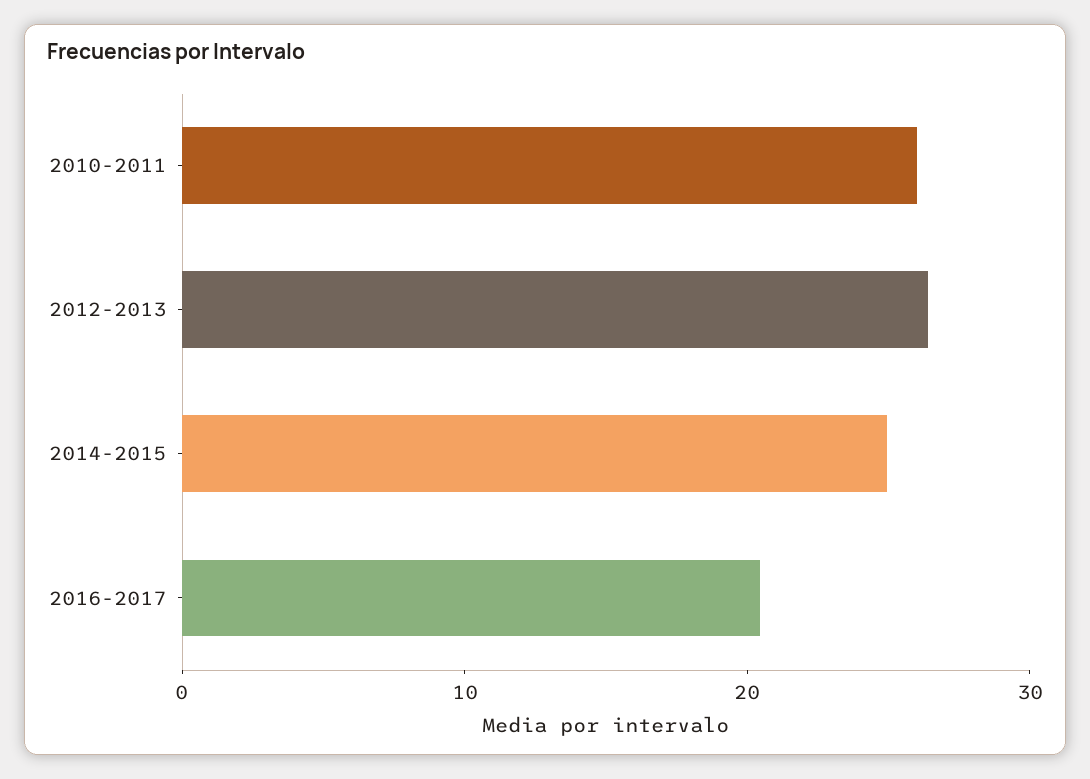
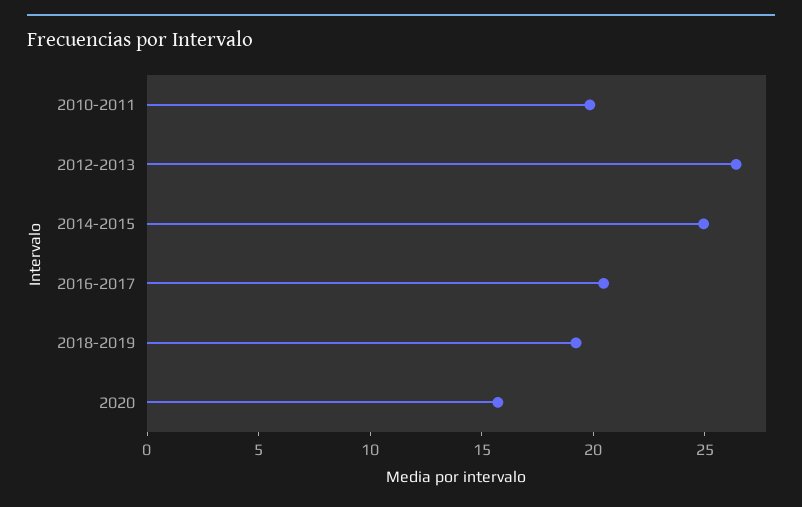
2010-2011: 26 -> 20
2018-2019: none -> 19
2020: none -> 16

